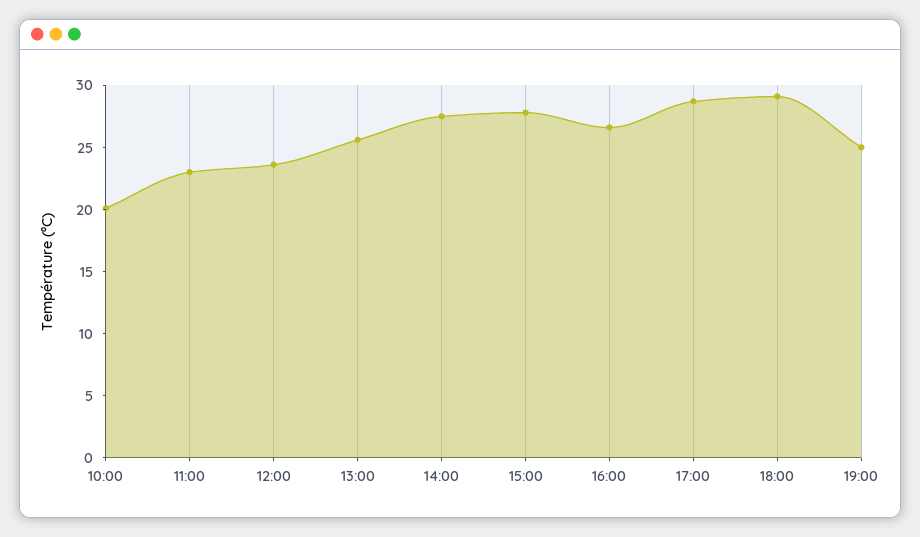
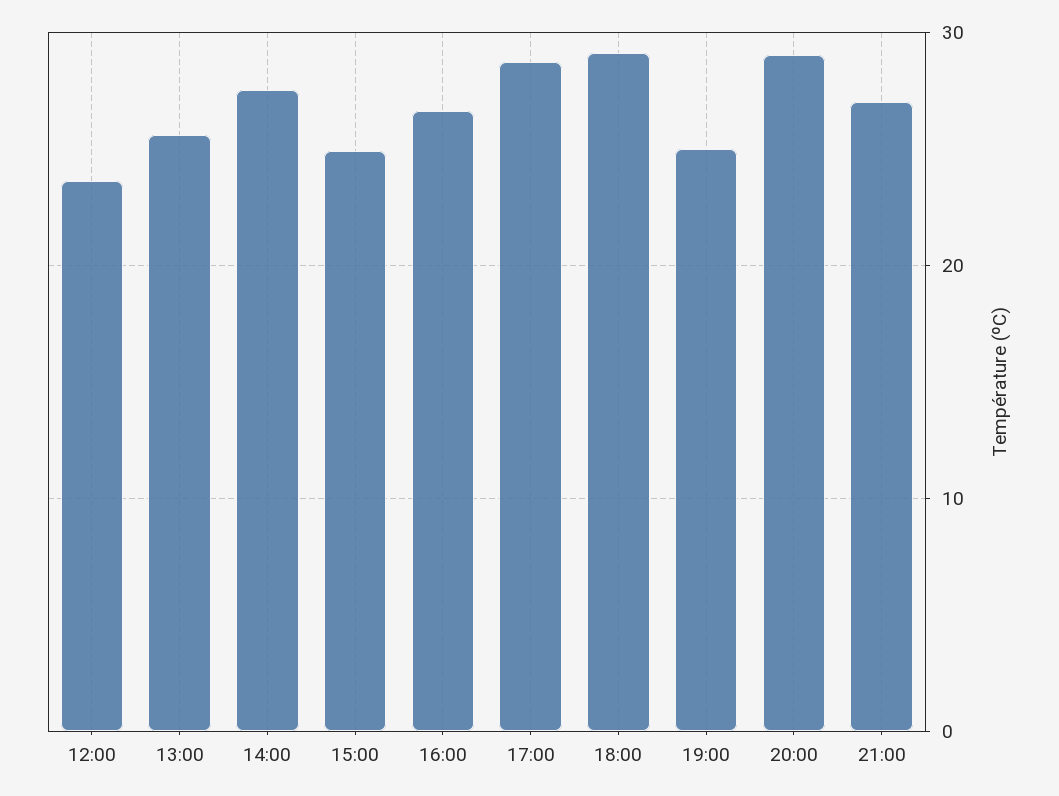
10:00: 20 -> none
11:00: 23 -> none
15:00: 28 -> 25
20:00: none -> 29
21:00: none -> 27

